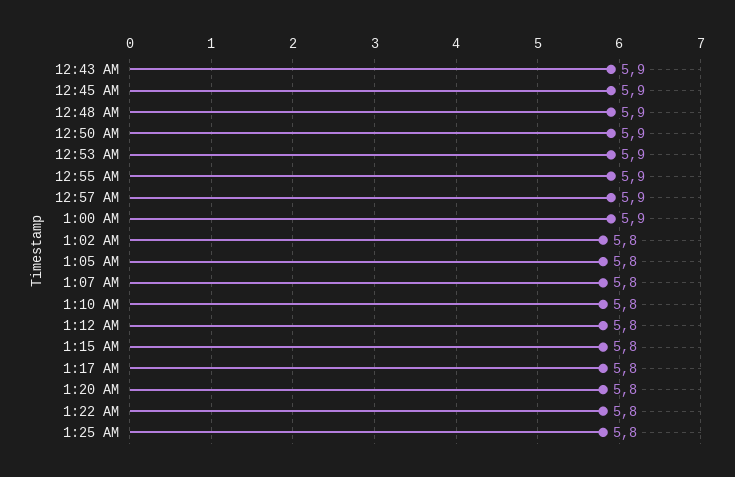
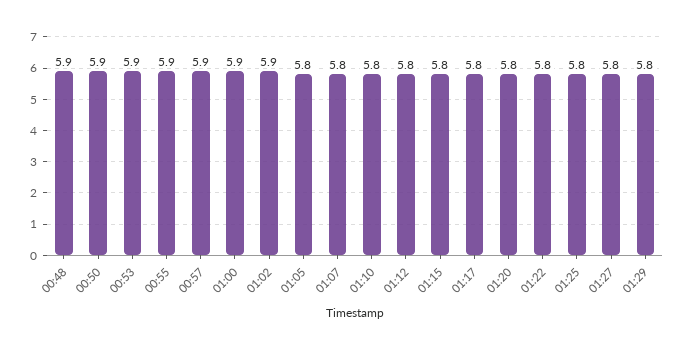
12:43 AM: 5.9 -> none
12:45 AM: 5.9 -> none
1:02 AM: 5.8 -> 5.9
01:27: none -> 5.8
01:29: none -> 5.8

